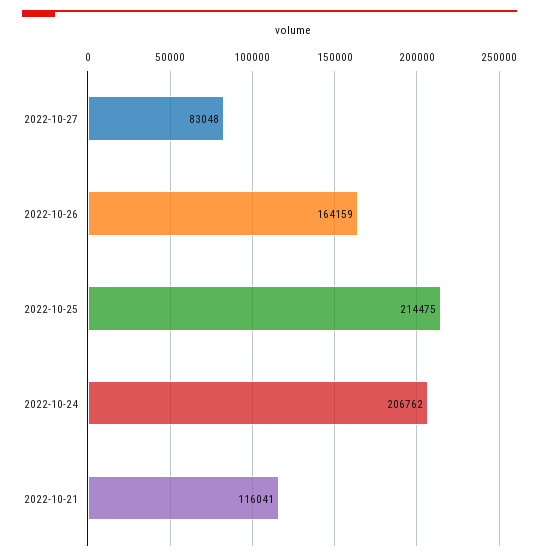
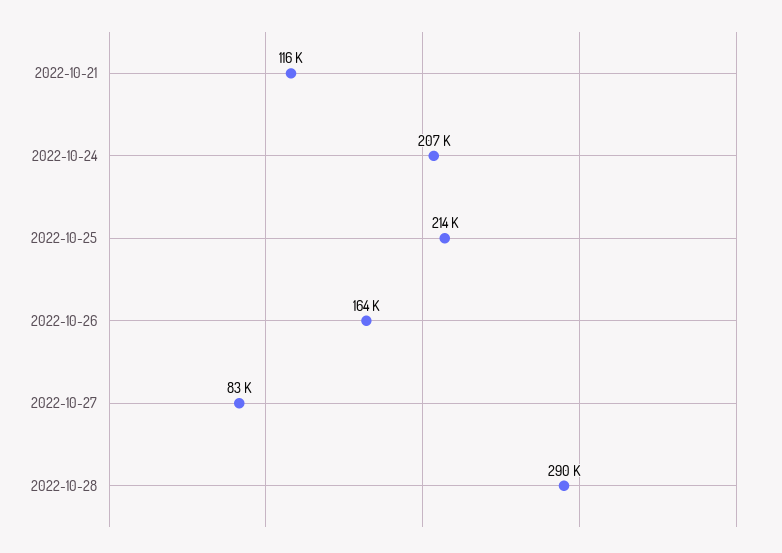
2022-10-28: none -> 290000

